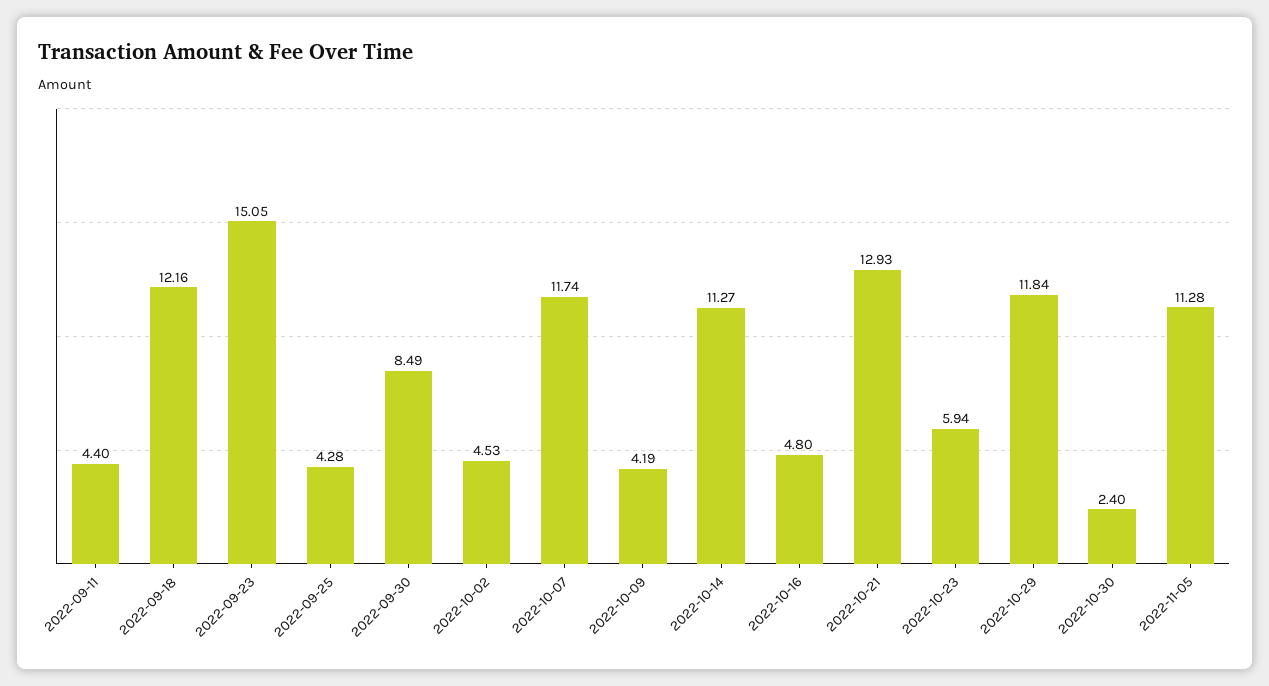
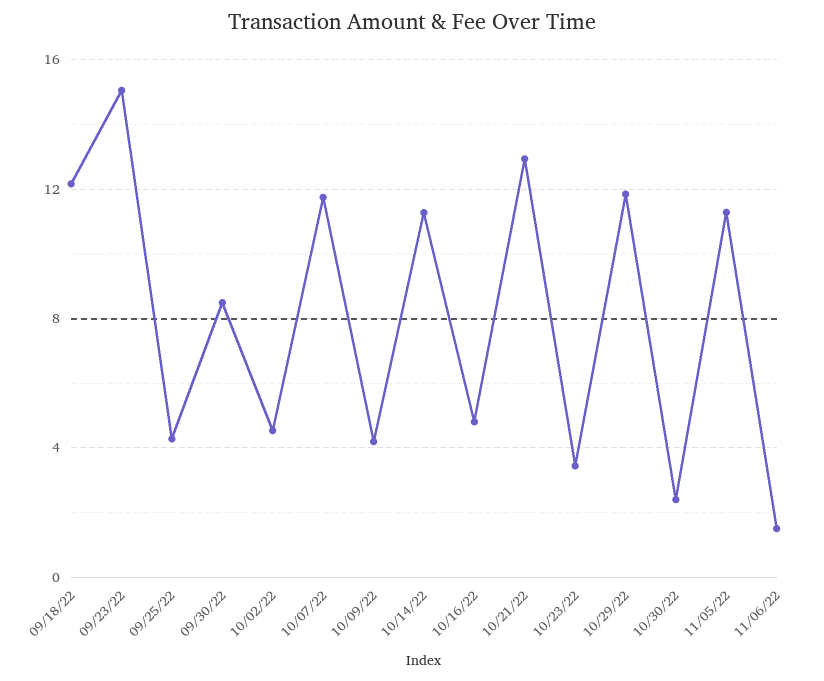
2022-09-11: 4.4 -> none
2022-10-23: 5.94 -> 3.5
11/06/22: none -> 1.5

